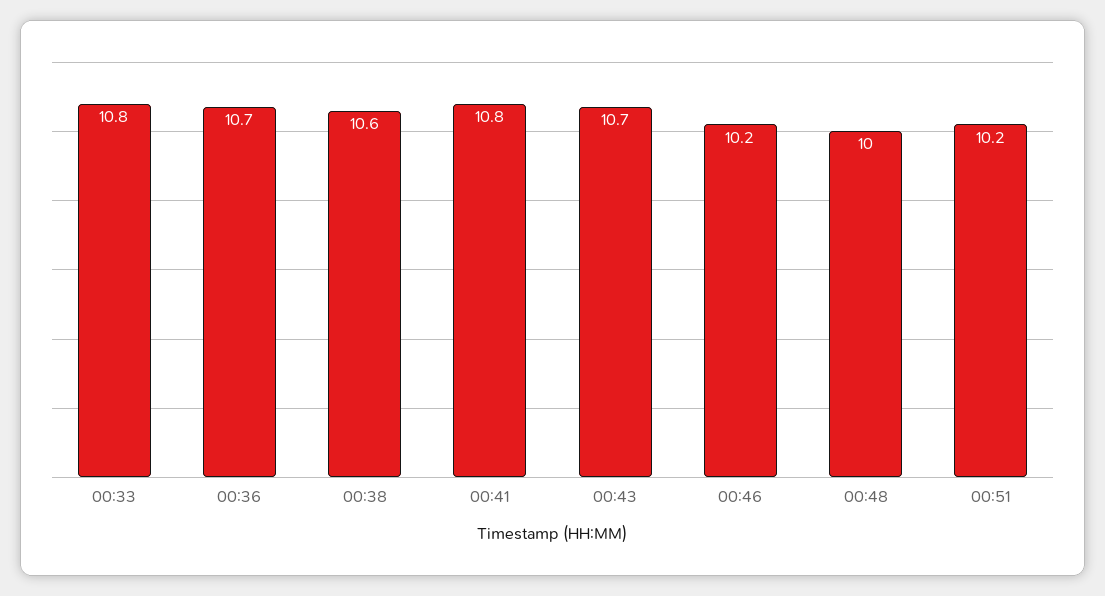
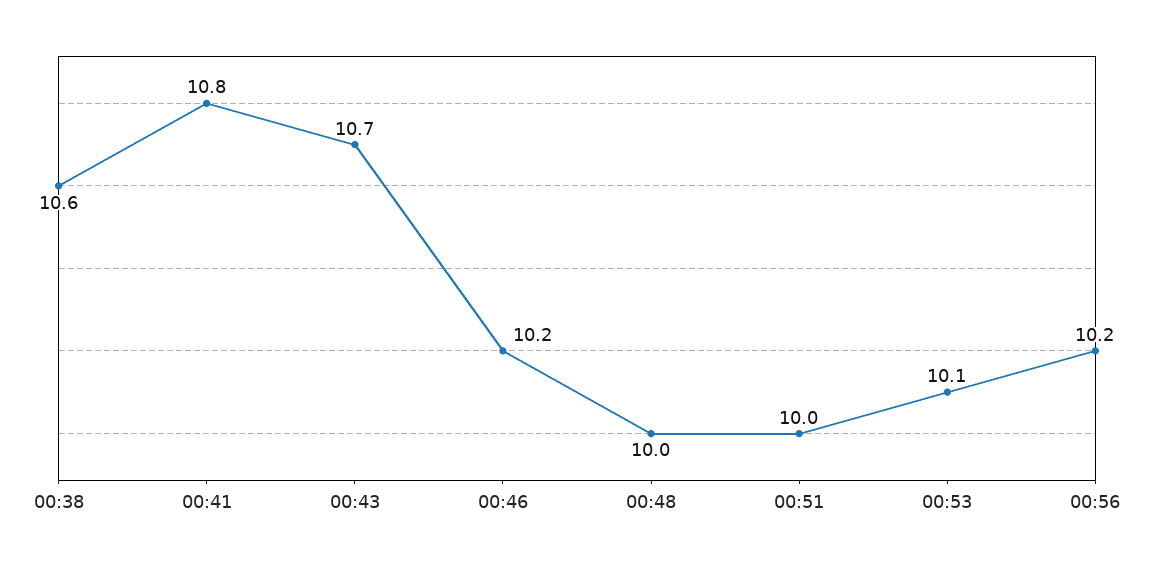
00:33: 10.8 -> none
00:36: 10.7 -> none
00:51: 10.2 -> 10
00:53: none -> 10.1
00:56: none -> 10.2

